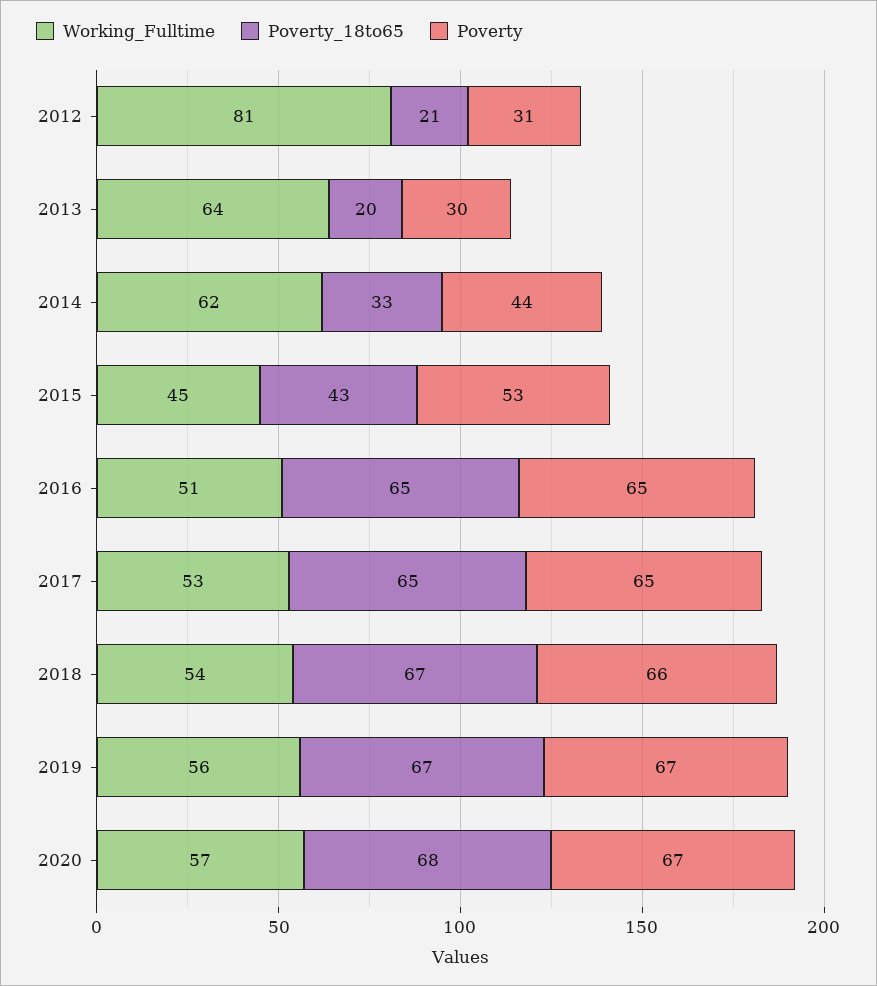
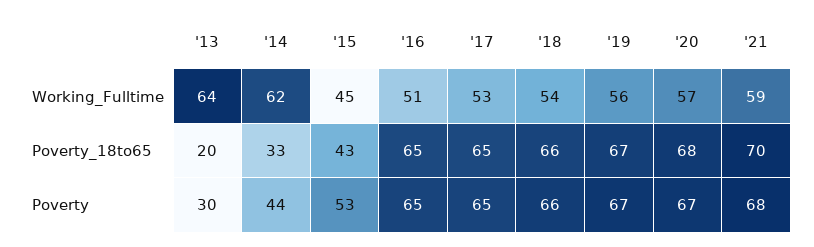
Working_Fulltime, 2012: 81 -> none
Poverty_18to65, 2012: 21 -> none
Poverty, 2012: 31 -> none
Poverty_18to65, 2018: 67 -> 66
Working_Fulltime, '21: none -> 59
Poverty_18to65, '21: none -> 70
Poverty, '21: none -> 68

